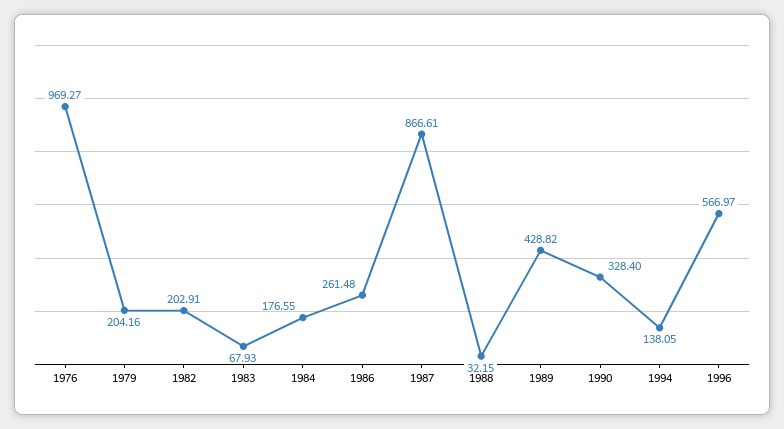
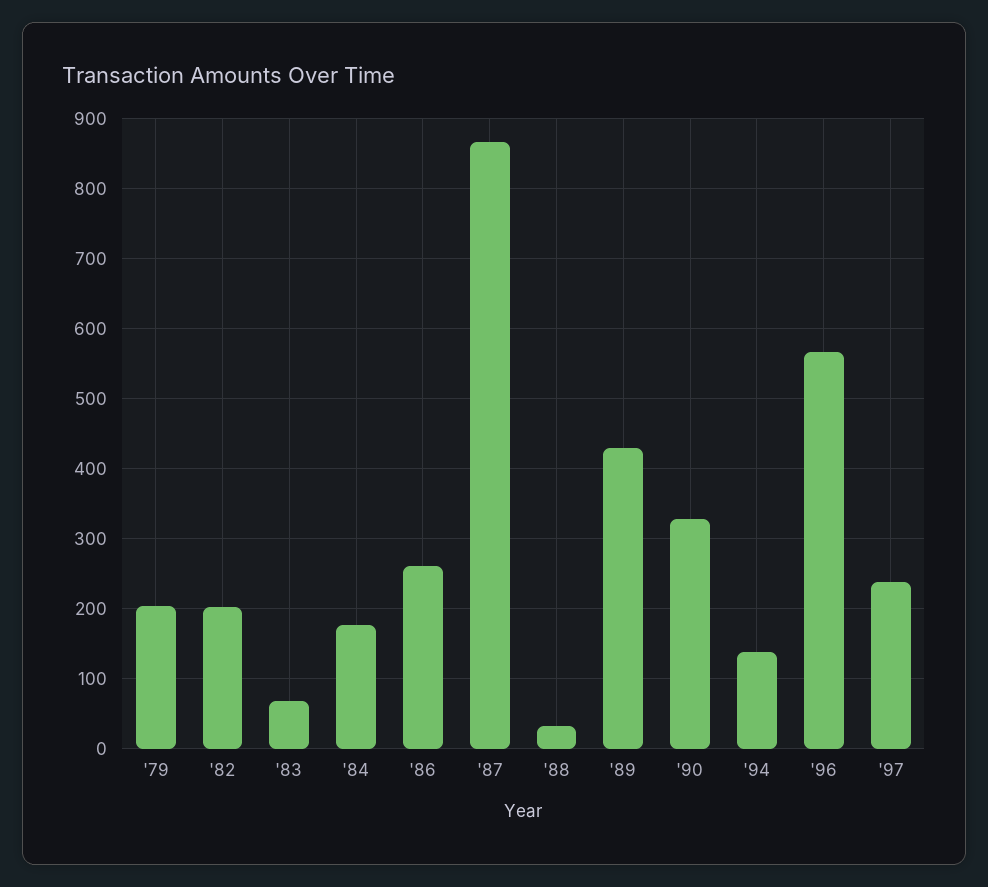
1976: 969.27 -> none
'97: none -> 240

